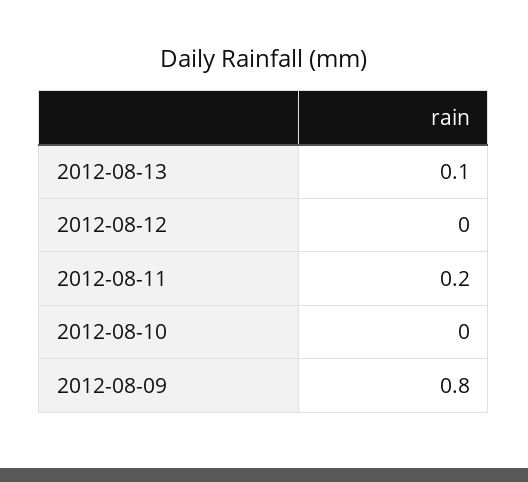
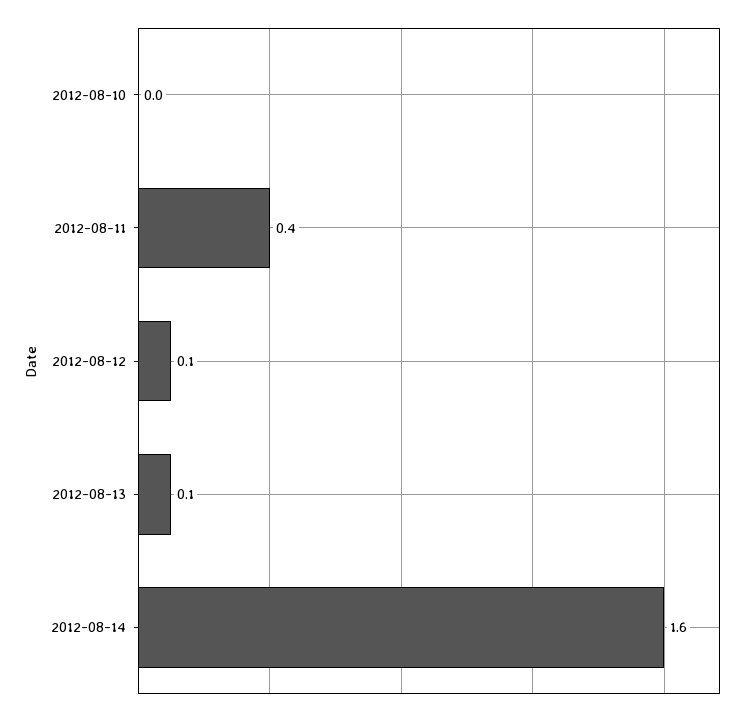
2012-08-12: 0 -> 0.1
2012-08-11: 0.2 -> 0.4
2012-08-09: 0.8 -> none
2012-08-14: none -> 1.6

